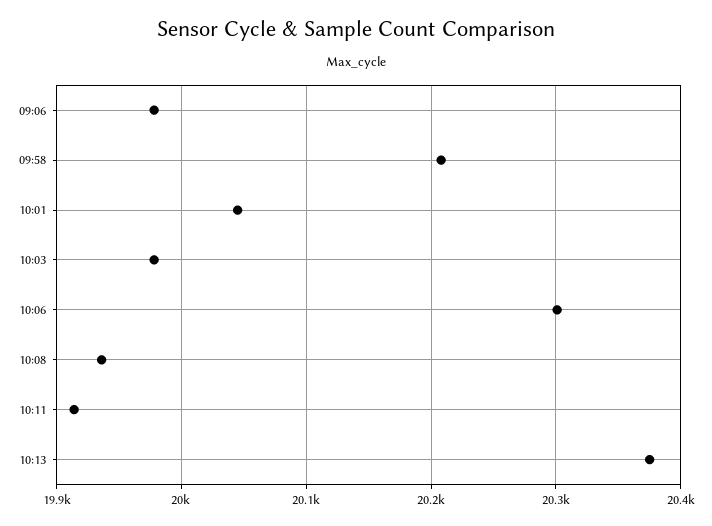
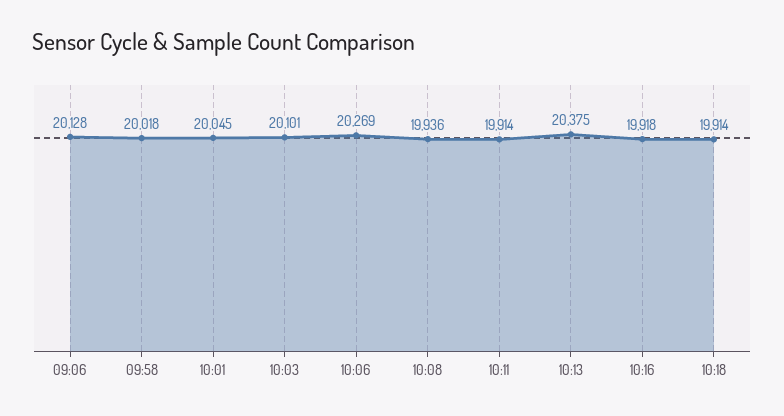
09:06: 19980 -> 20128
09:58: 20210 -> 20018
10:03: 19980 -> 20101
10:06: 20300 -> 20269
10:16: none -> 19918
10:18: none -> 19914

